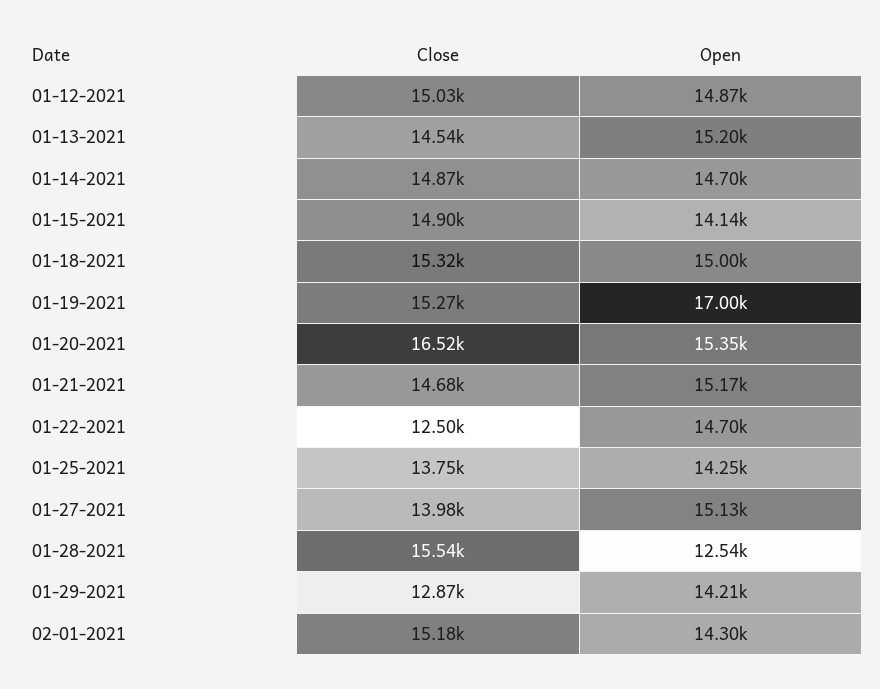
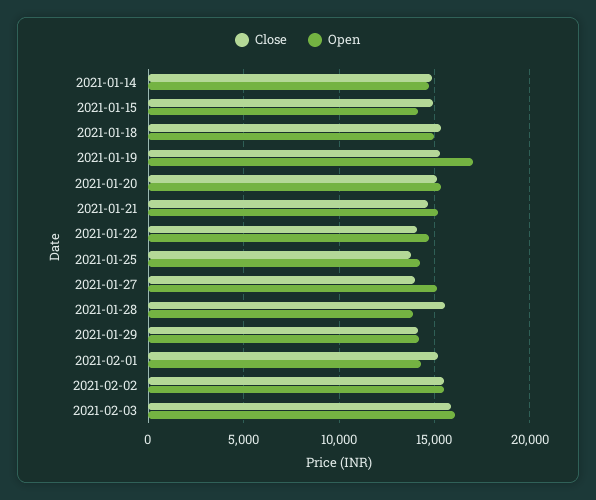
Close, 01-12-2021: 15030 -> none
Open, 01-12-2021: 14870 -> none
Close, 01-13-2021: 14540 -> none
Open, 01-13-2021: 15200 -> none
Close, 01-20-2021: 16520 -> 15000
Close, 01-22-2021: 12500 -> 14000
Open, 01-28-2021: 12540 -> 14000
Close, 01-29-2021: 12870 -> 14000
Close, 2021-02-02: none -> 15500
Open, 2021-02-02: none -> 15500
Close, 2021-02-03: none -> 16000
Open, 2021-02-03: none -> 16000

